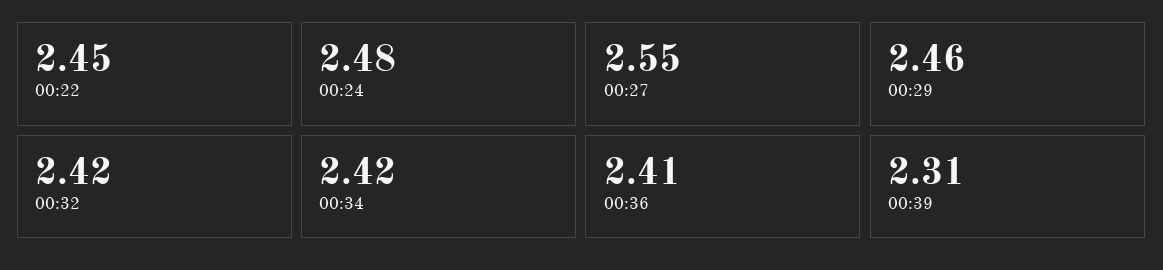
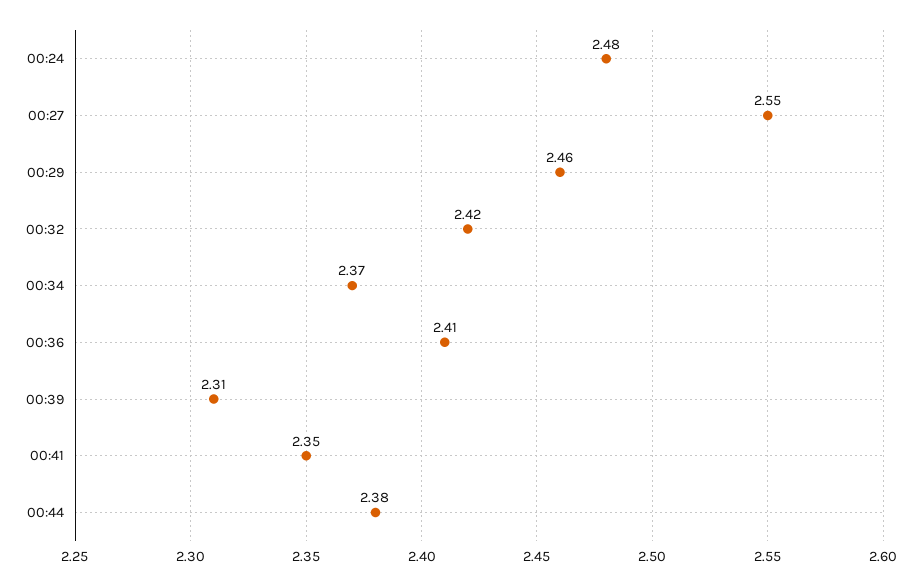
00:22: 2.45 -> none
00:34: 2.42 -> 2.37
00:41: none -> 2.35
00:44: none -> 2.38

